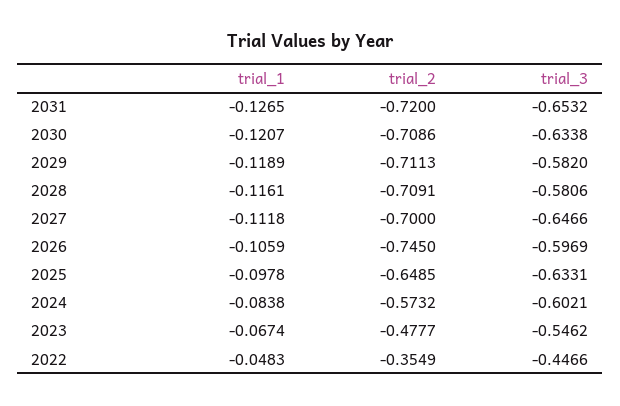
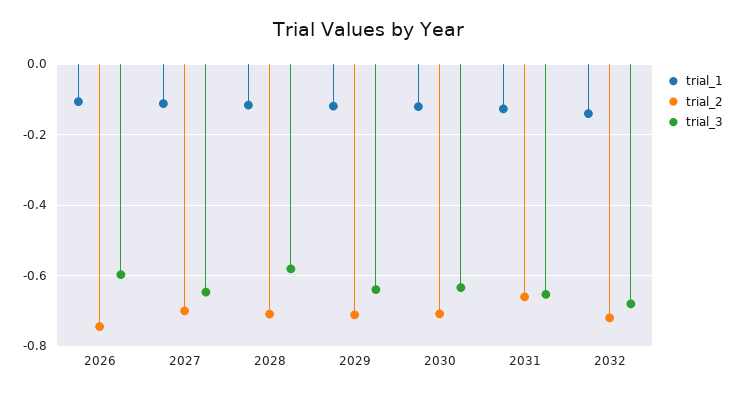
trial_2, 2031: -0.72 -> -0.66
trial_3, 2029: -0.582 -> -0.64
trial_1, 2025: -0.0978 -> none
trial_2, 2025: -0.6485 -> none
trial_3, 2025: -0.6331 -> none
trial_1, 2024: -0.0838 -> none
trial_2, 2024: -0.5732 -> none
trial_3, 2024: -0.6021 -> none
trial_1, 2023: -0.0674 -> none
trial_2, 2023: -0.4777 -> none
trial_3, 2023: -0.5462 -> none
trial_1, 2022: -0.0483 -> none
trial_2, 2022: -0.3549 -> none
trial_3, 2022: -0.4466 -> none
trial_1, 2032: none -> -0.14
trial_2, 2032: none -> -0.72
trial_3, 2032: none -> -0.68

